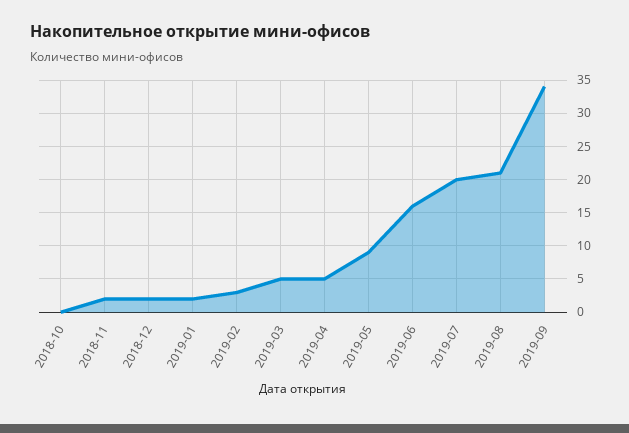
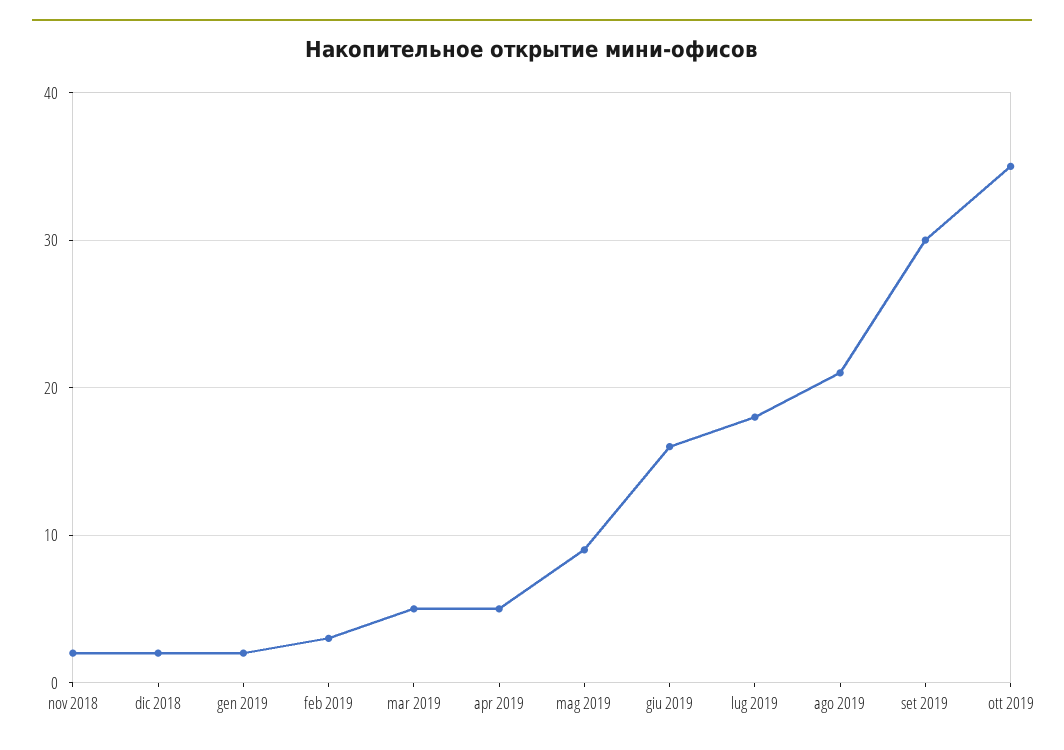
2018-10: 0 -> none
2019-07: 20 -> 18
2019-09: 34 -> 30
ott 2019: none -> 35

